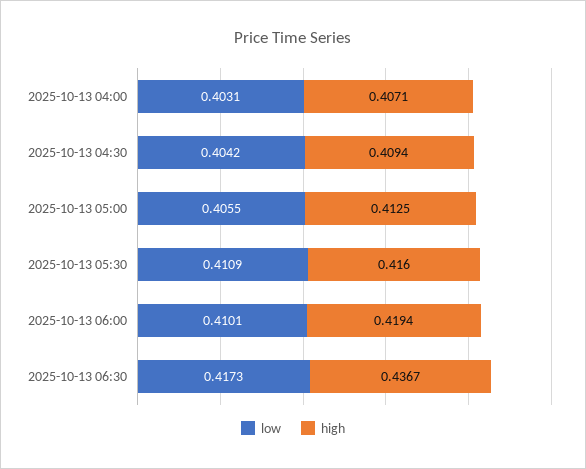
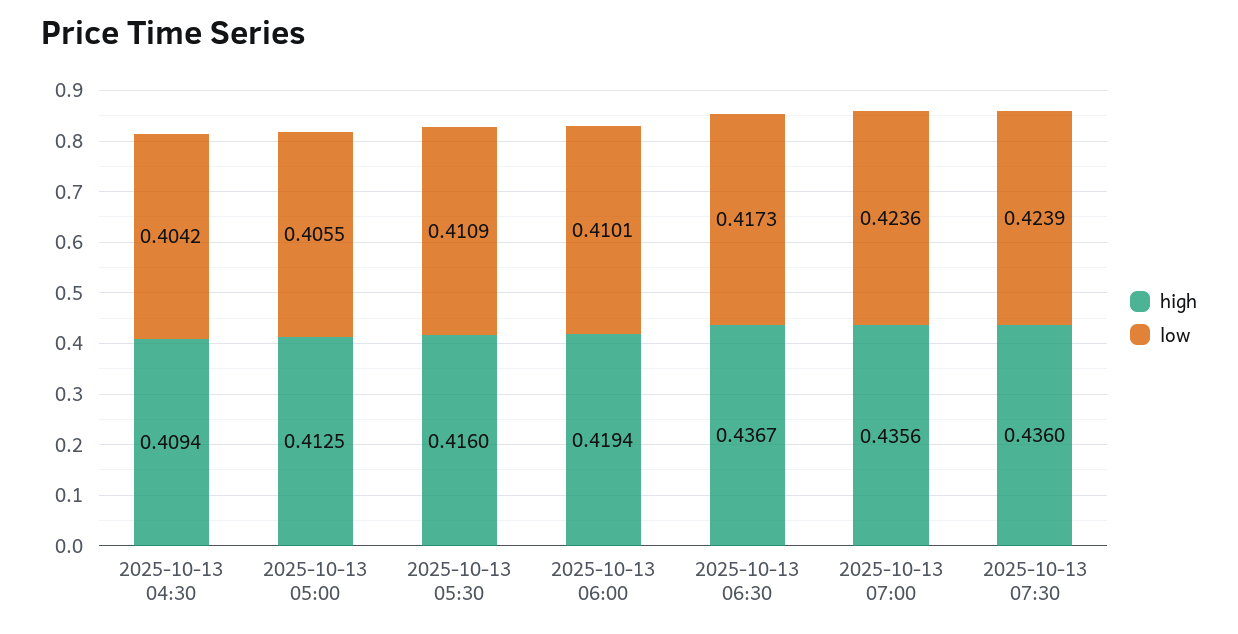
low, 2025-10-13 04:00: 0.4031 -> none
high, 2025-10-13 04:00: 0.4071 -> none
high, 2025-10-13 07:00: none -> 0.4356
low, 2025-10-13 07:00: none -> 0.4236
high, 2025-10-13 07:30: none -> 0.436
low, 2025-10-13 07:30: none -> 0.4239

